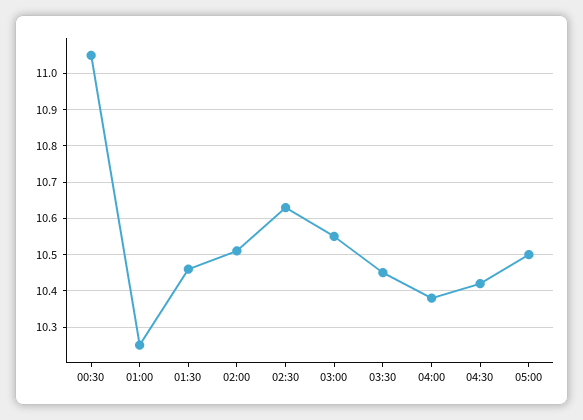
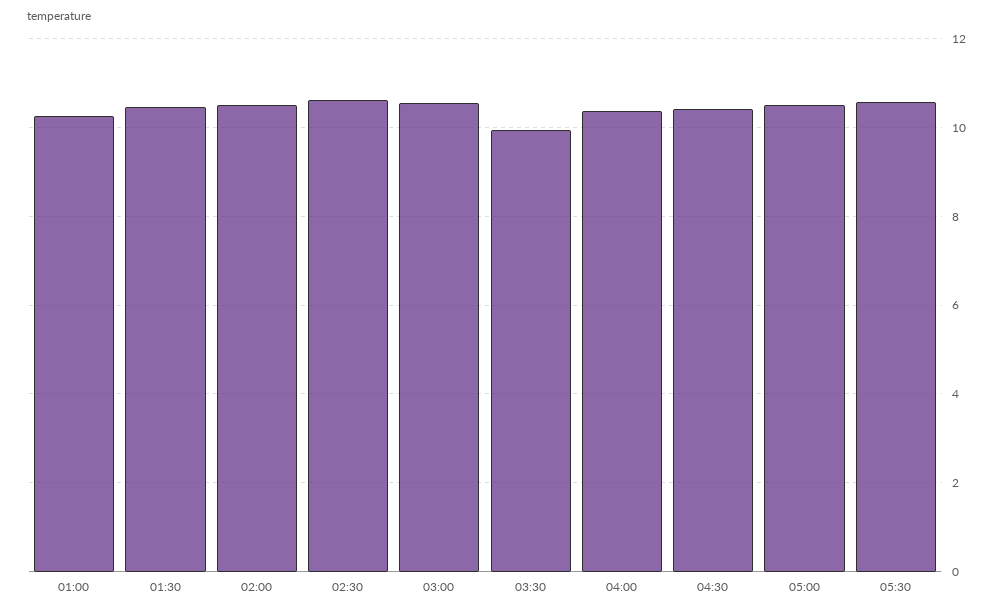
00:30: 11.05 -> none
03:30: 10.45 -> 10
05:30: none -> 10.6

